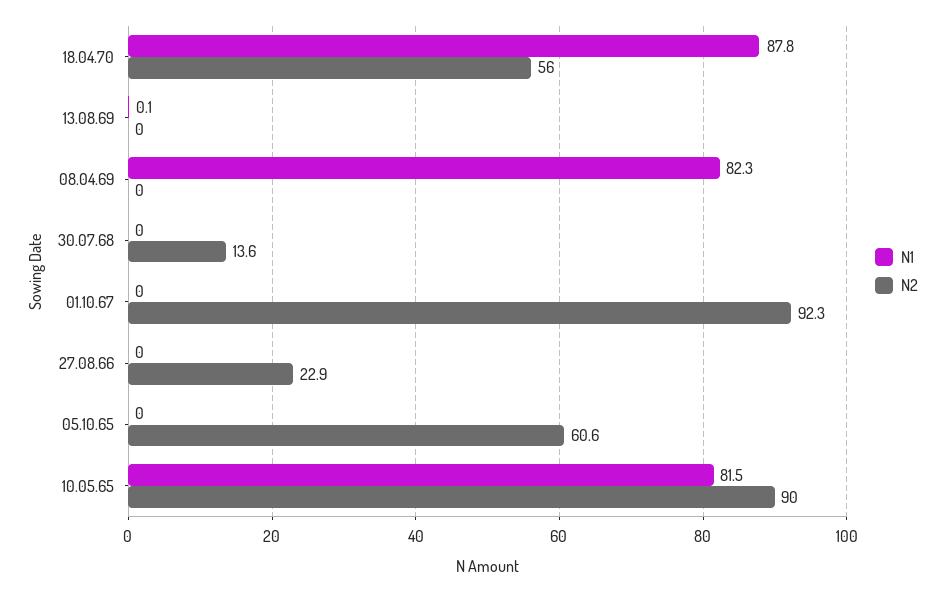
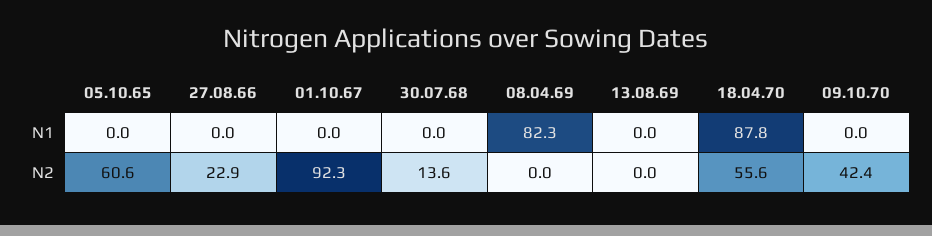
N2, 18.04.70: 56 -> 55.6
N1, 13.08.69: 0.1 -> 0
N1, 10.05.65: 81.5 -> none
N2, 10.05.65: 90 -> none
N1, 09.10.70: none -> 0
N2, 09.10.70: none -> 42.4

